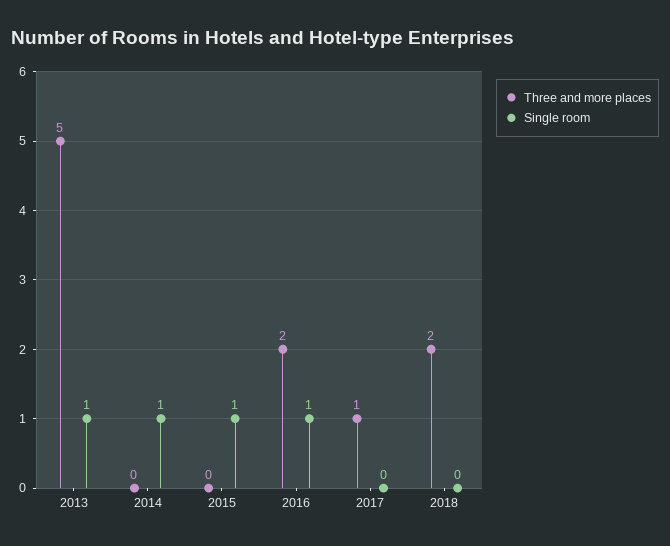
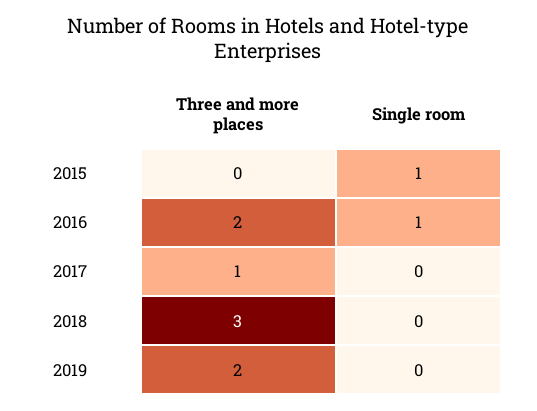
Three and more places, 2013: 5 -> none
Single room, 2013: 1 -> none
Three and more places, 2014: 0 -> none
Single room, 2014: 1 -> none
Three and more places, 2018: 2 -> 3
Three and more places, 2019: none -> 2
Single room, 2019: none -> 0

